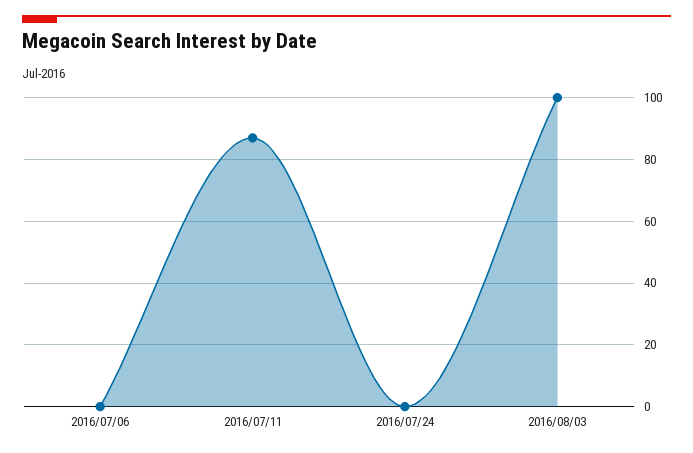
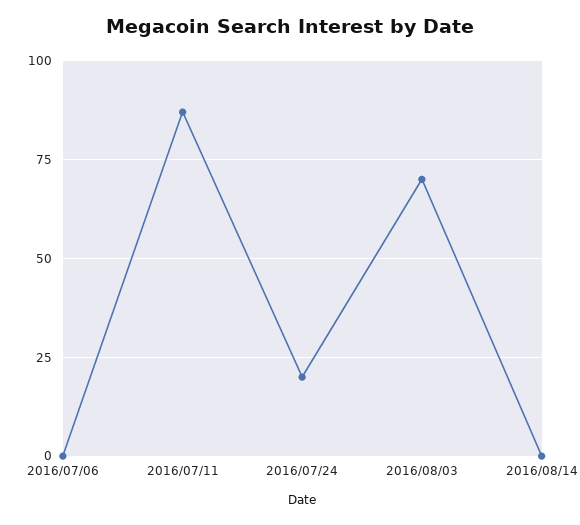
2016/07/24: 0 -> 20
2016/08/03: 100 -> 70
2016/08/14: none -> 0

